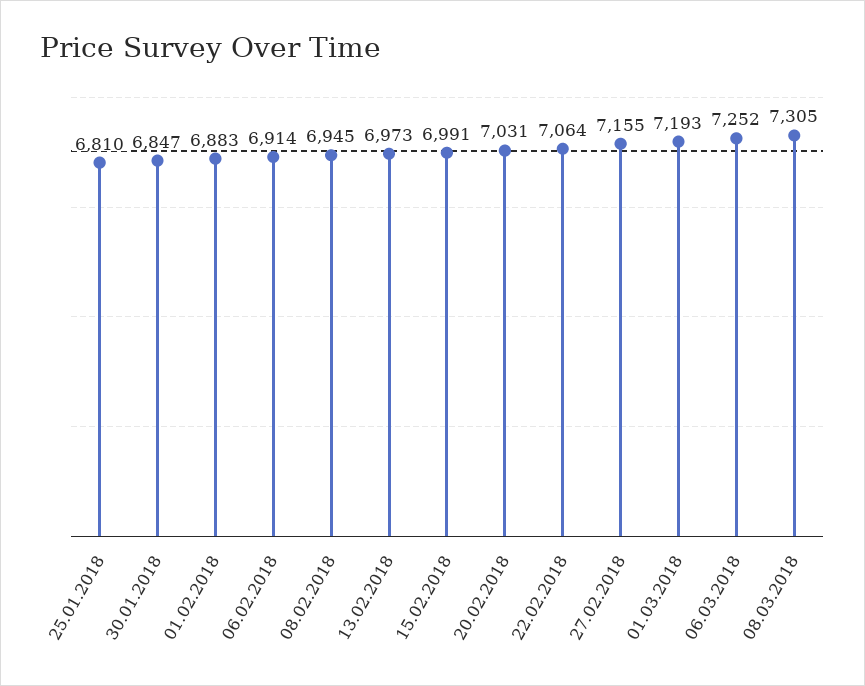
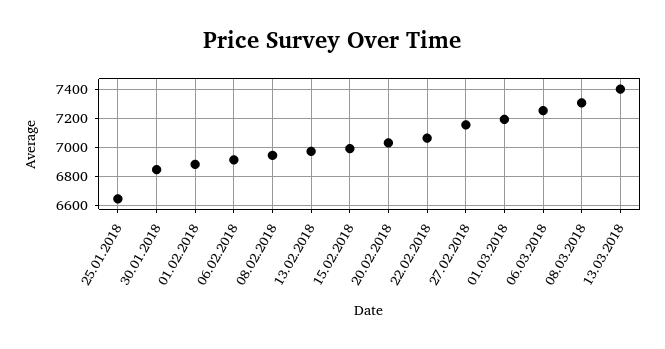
25.01.2018: 6810 -> 6650
13.03.2018: none -> 7400

